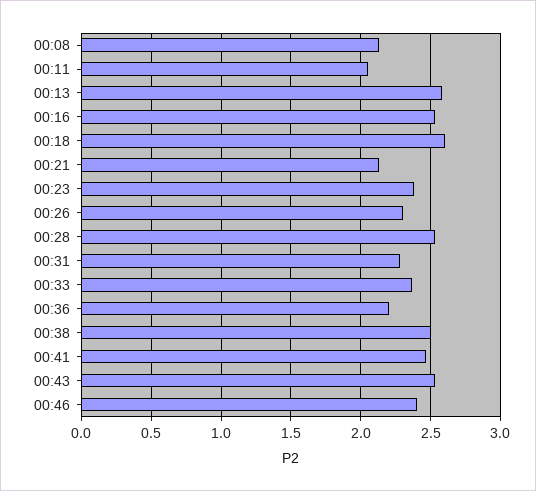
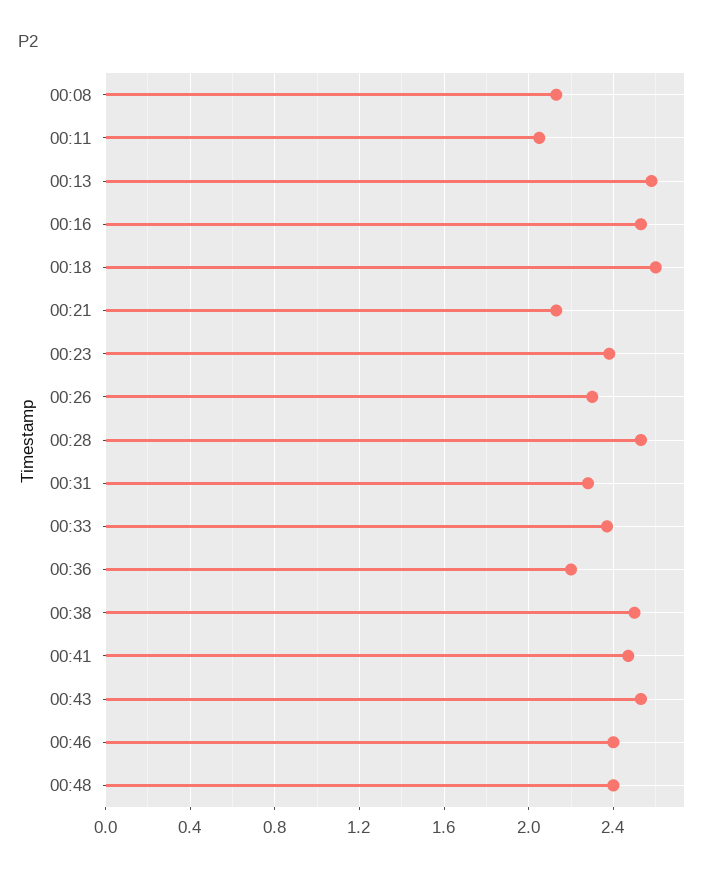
00:48: none -> 2.4

